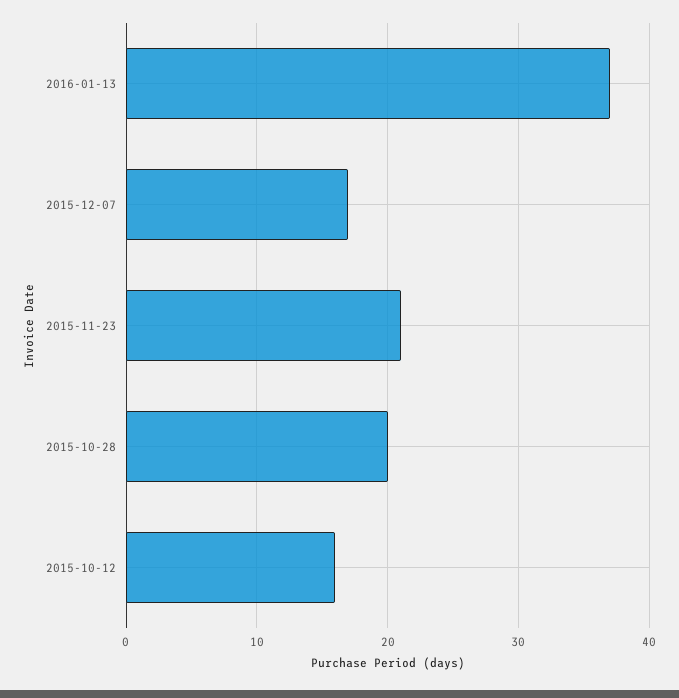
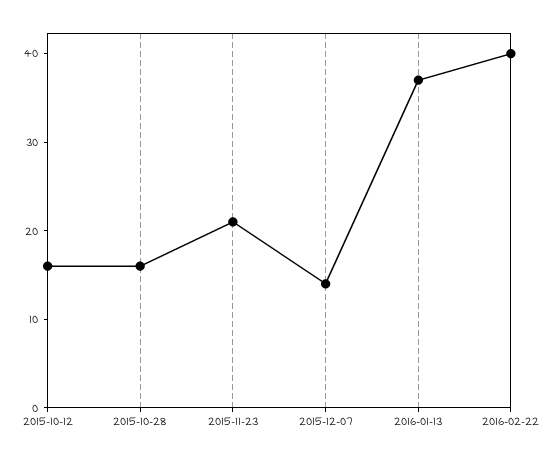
2015-12-07: 17 -> 14
2015-10-28: 20 -> 16
2016-02-22: none -> 40

